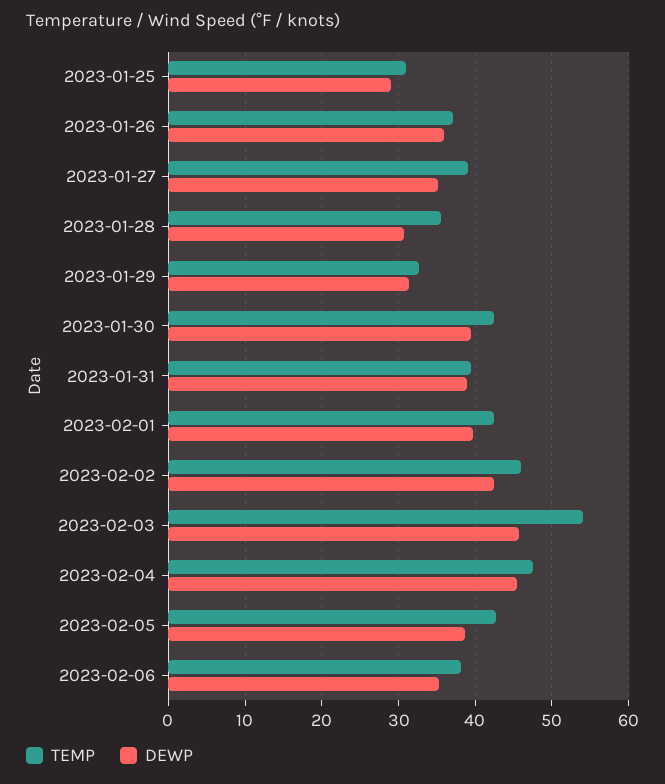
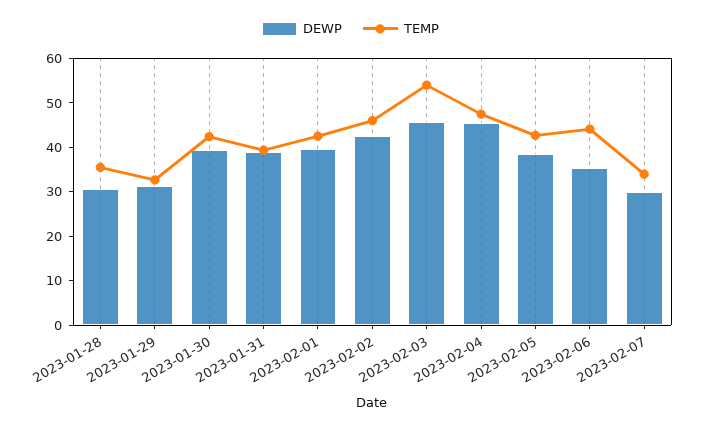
TEMP, 2023-01-25: 31 -> none
DEWP, 2023-01-25: 29 -> none
TEMP, 2023-01-26: 37 -> none
DEWP, 2023-01-26: 36 -> none
TEMP, 2023-01-27: 39 -> none
DEWP, 2023-01-27: 35 -> none
TEMP, 2023-02-06: 38 -> 44
DEWP, 2023-02-07: none -> 30
TEMP, 2023-02-07: none -> 34

